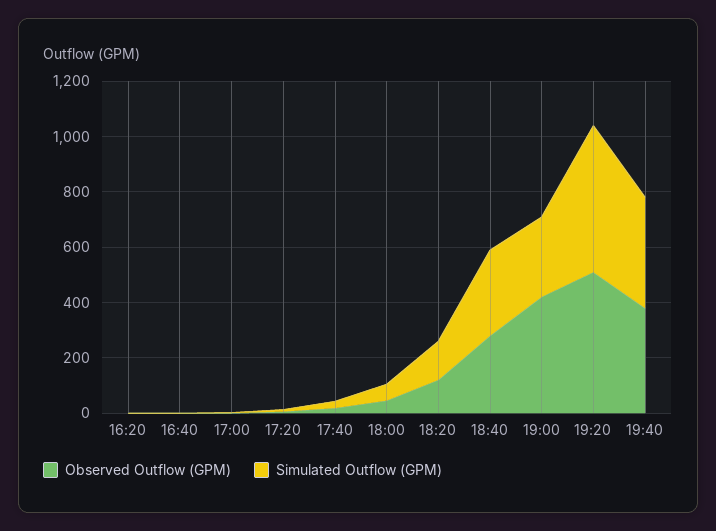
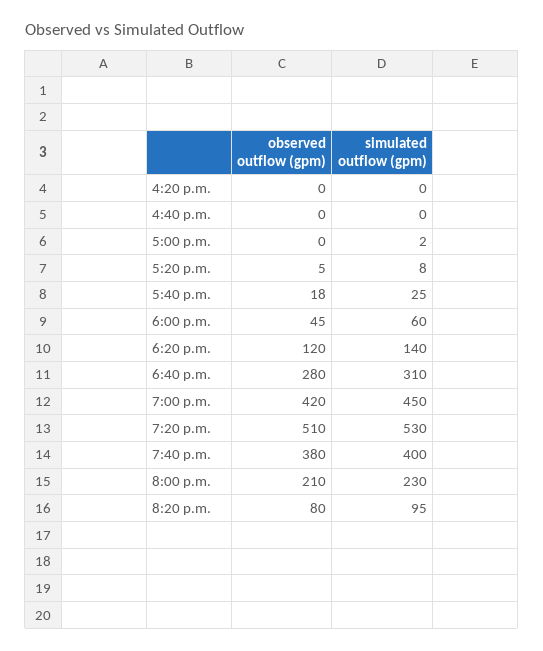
Simulated Outflow (GPM), 19:00: 300 -> 450
Observed Outflow (GPM), 8:00 p.m.: none -> 210
Simulated Outflow (GPM), 8:00 p.m.: none -> 230
Observed Outflow (GPM), 8:20 p.m.: none -> 80
Simulated Outflow (GPM), 8:20 p.m.: none -> 95

